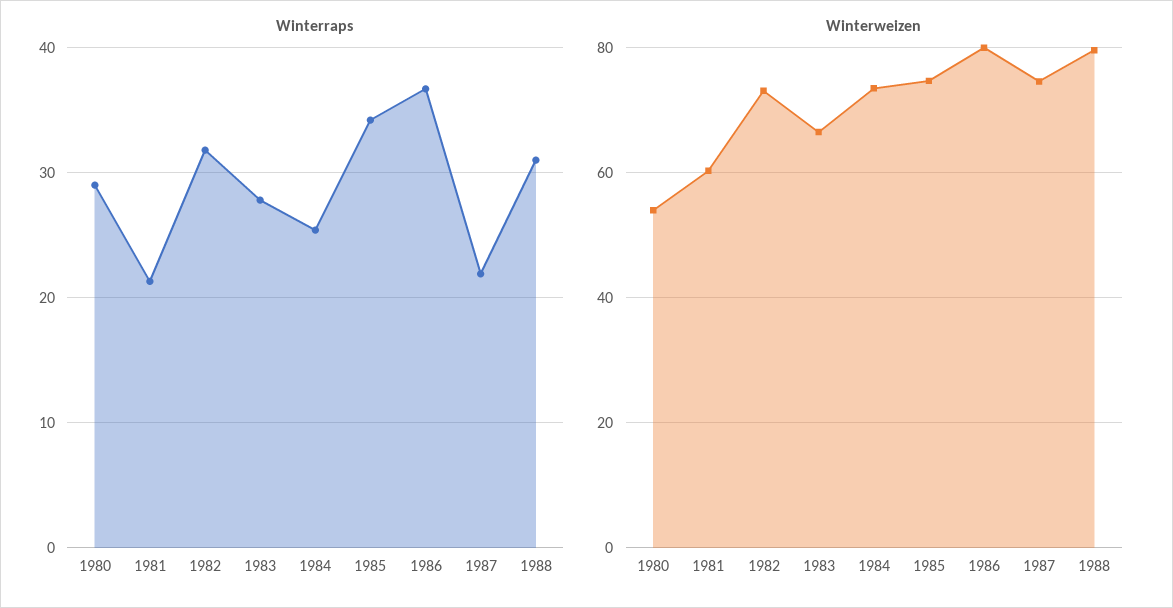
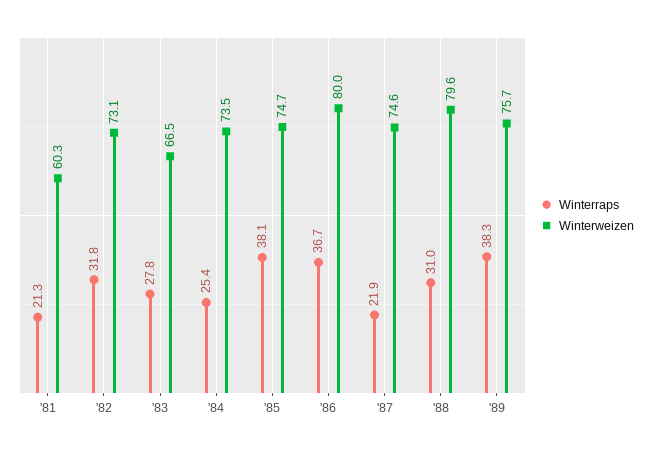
Winterraps, 1980: 29 -> none
Winterraps, 1985: 34 -> 38.1
Winterweizen, 1980: 54 -> none
Winterraps, '89: none -> 38.3
Winterweizen, '89: none -> 75.7

